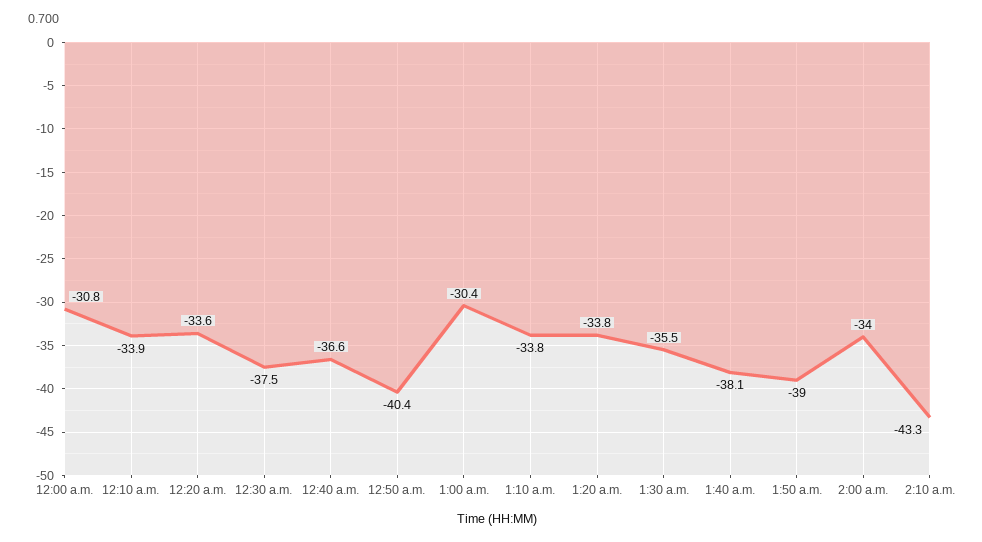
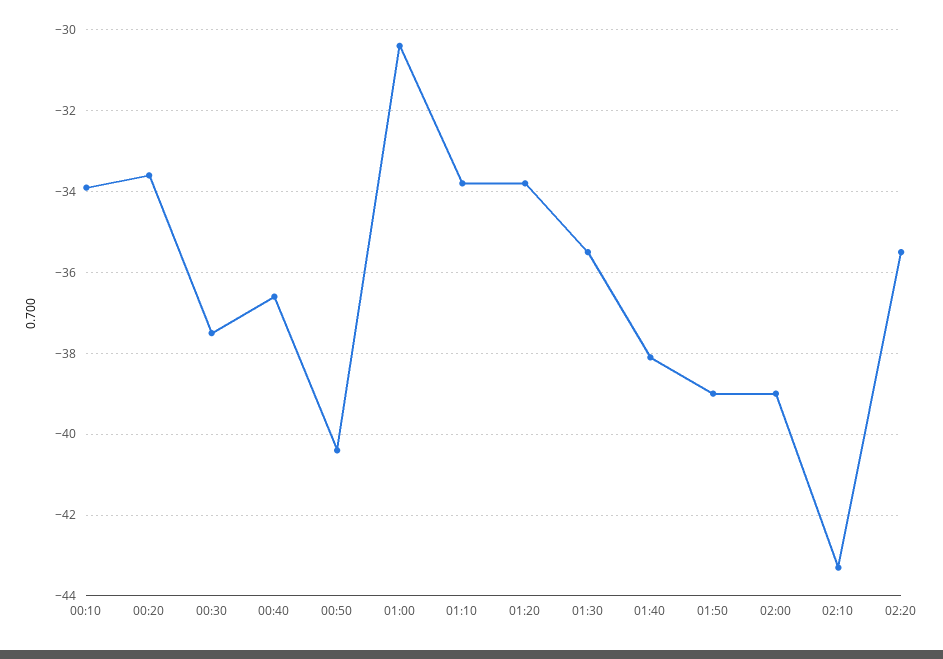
12:00 a.m.: -30.8 -> none
2:00 a.m.: -34 -> -39
02:20: none -> -35.5

